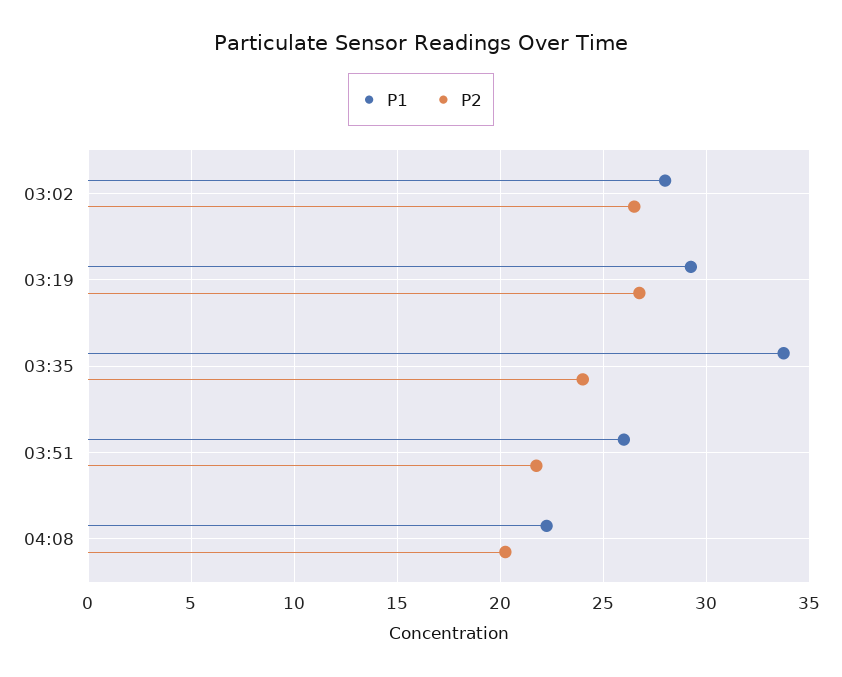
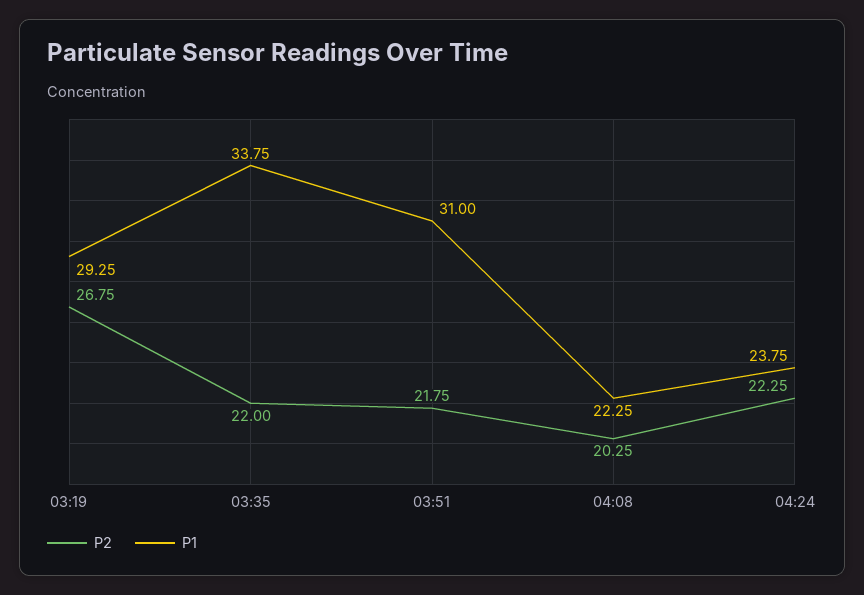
P1, 03:02: 28 -> none
P2, 03:02: 26.5 -> none
P2, 03:35: 24 -> 22
P1, 03:51: 26 -> 31
P2, 04:24: none -> 22.25
P1, 04:24: none -> 23.75

